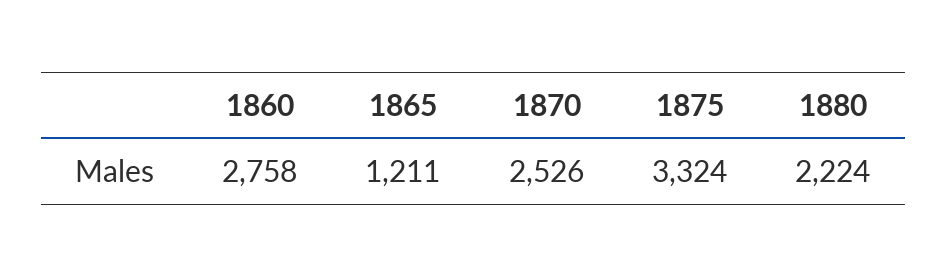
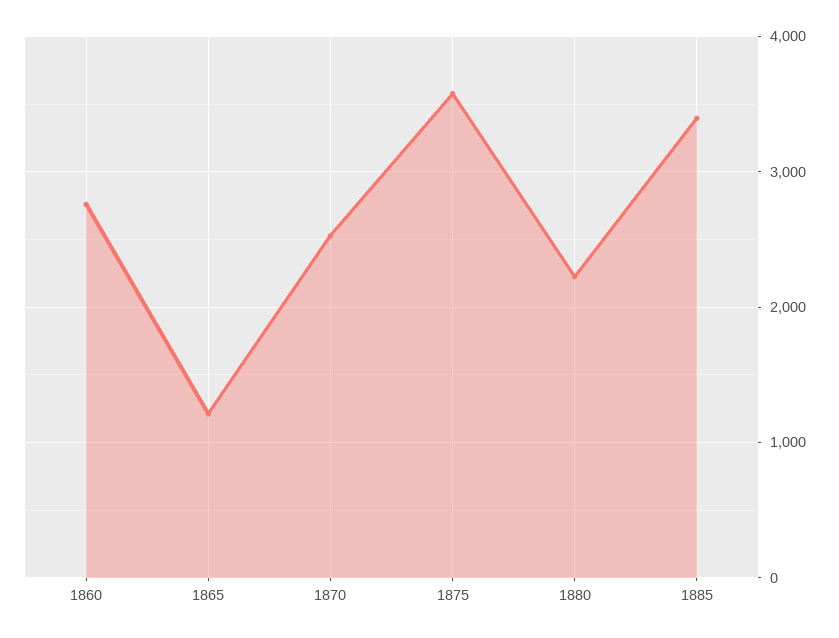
1875: 3324 -> 3600
1885: none -> 3400

